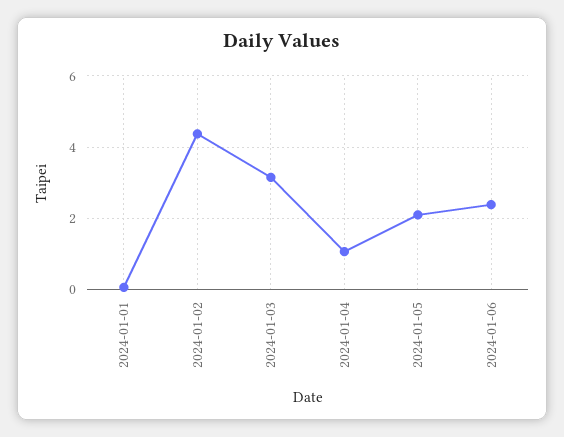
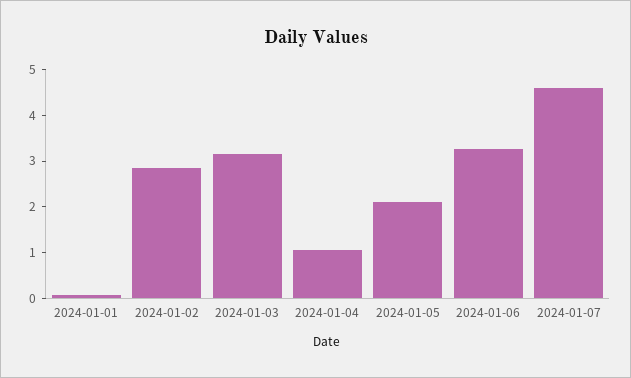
2024-01-02: 4.4 -> 2.8
2024-01-06: 2.4 -> 3.2
2024-01-07: none -> 4.6

